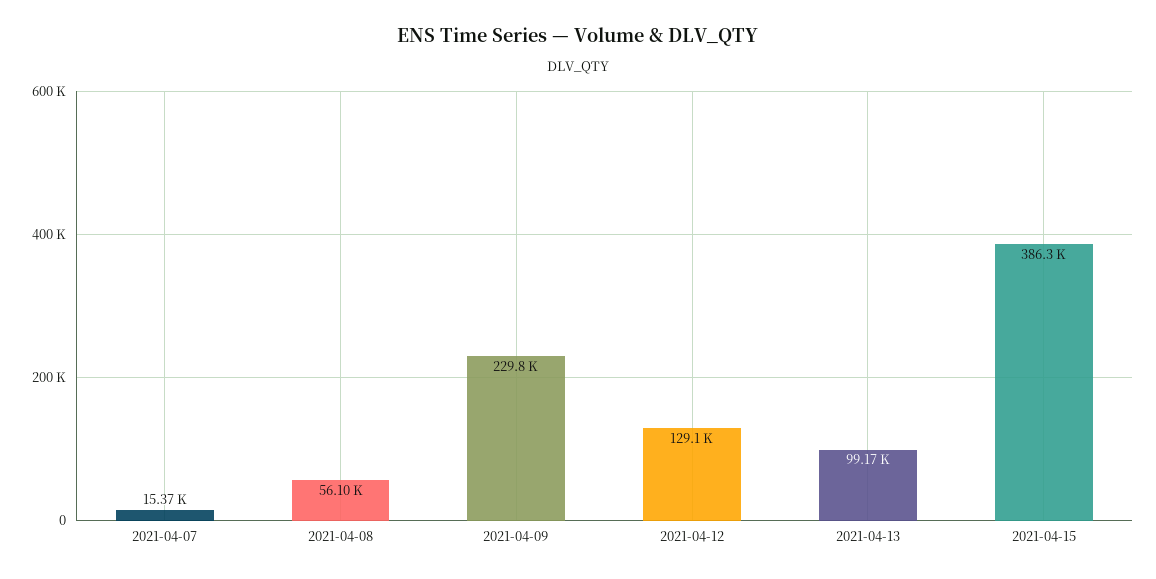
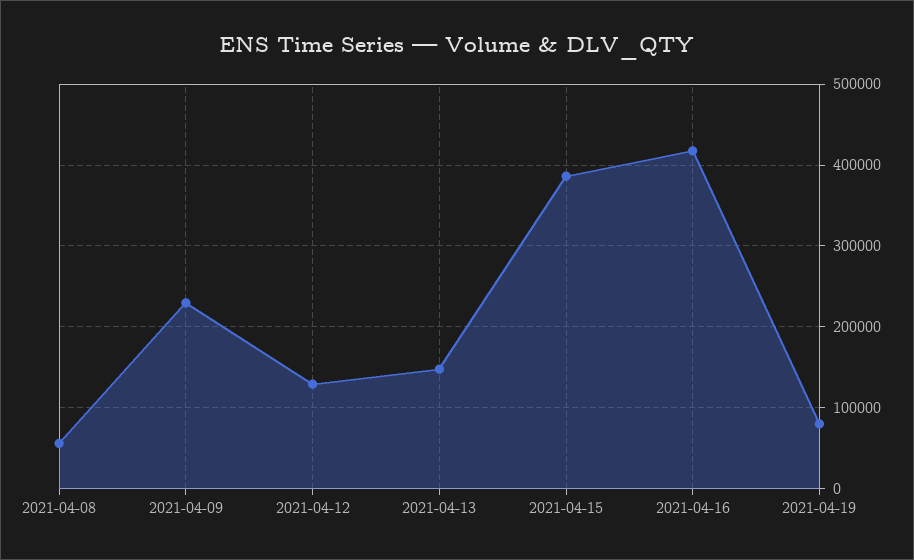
2021-04-07: 15370 -> none
2021-04-13: 99170 -> 150000
2021-04-16: none -> 420000
2021-04-19: none -> 80000

